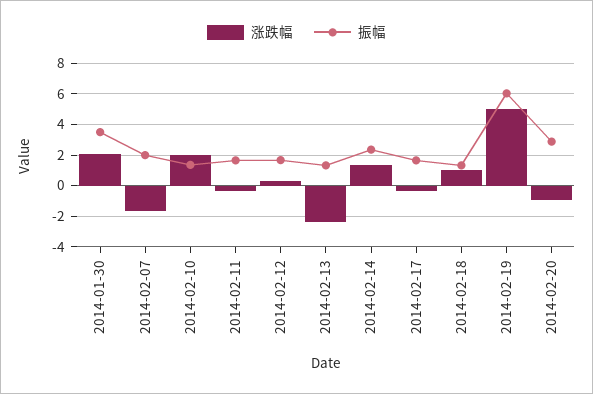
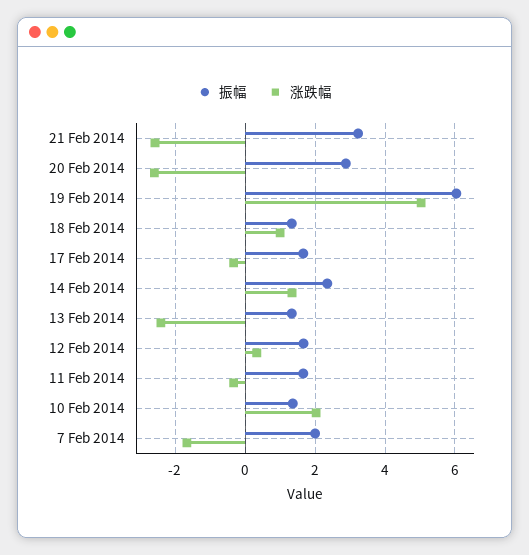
涨跌幅, 2014-01-30: 2 -> none
振幅, 2014-01-30: 3.5 -> none
涨跌幅, 2014-02-20: -1 -> -2.6
振幅, 21 Feb 2014: none -> 3.2
涨跌幅, 21 Feb 2014: none -> -2.6

